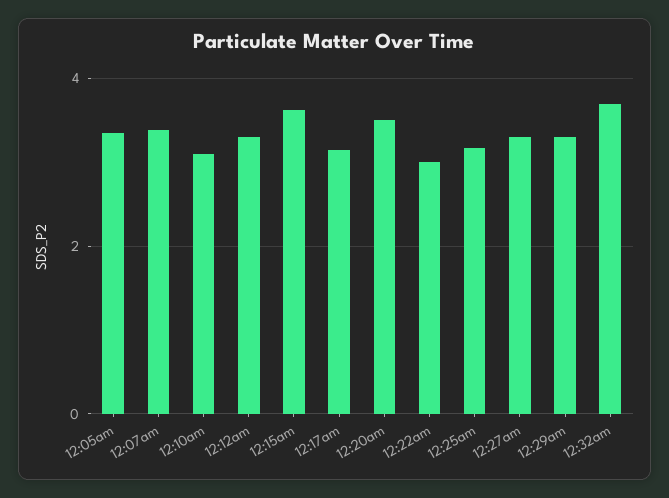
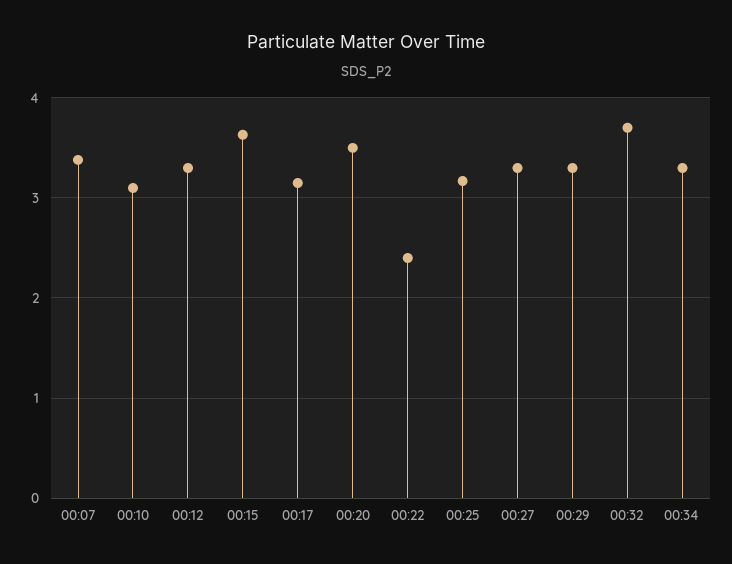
12:05am: 3.4 -> none
12:22am: 3 -> 2.4
00:34: none -> 3.3

